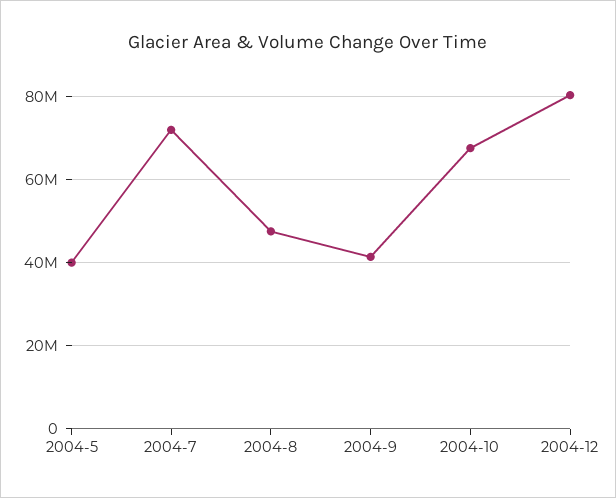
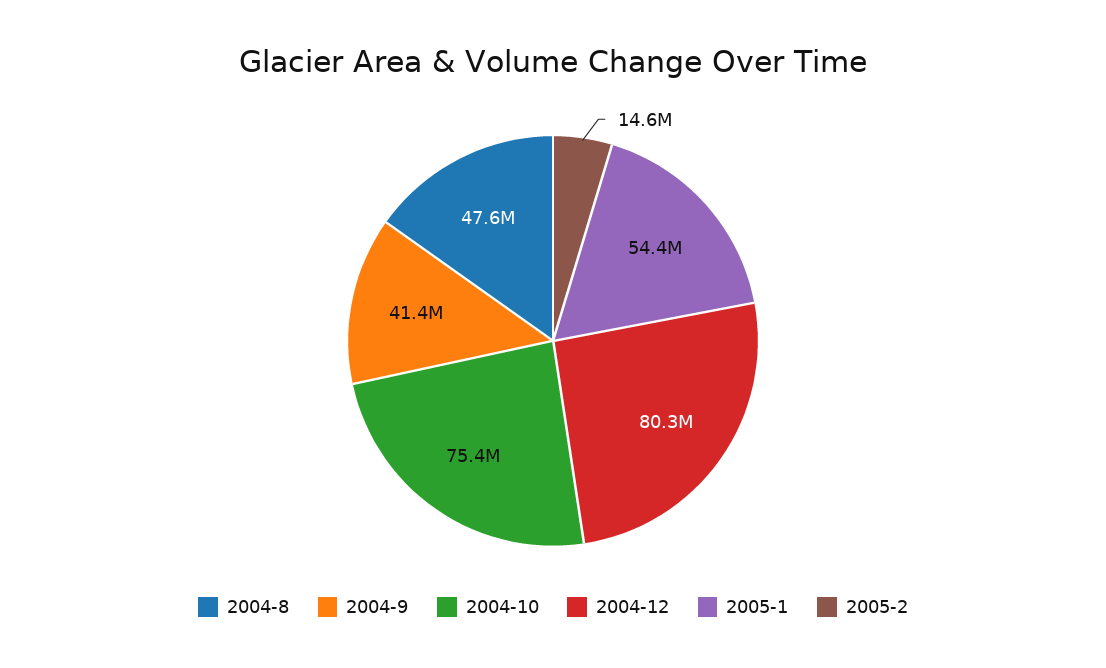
2004-5: 40000000 -> none
2004-7: 72000000 -> none
2004-10: 68000000 -> 75400000
2005-1: none -> 54400000
2005-2: none -> 14600000

